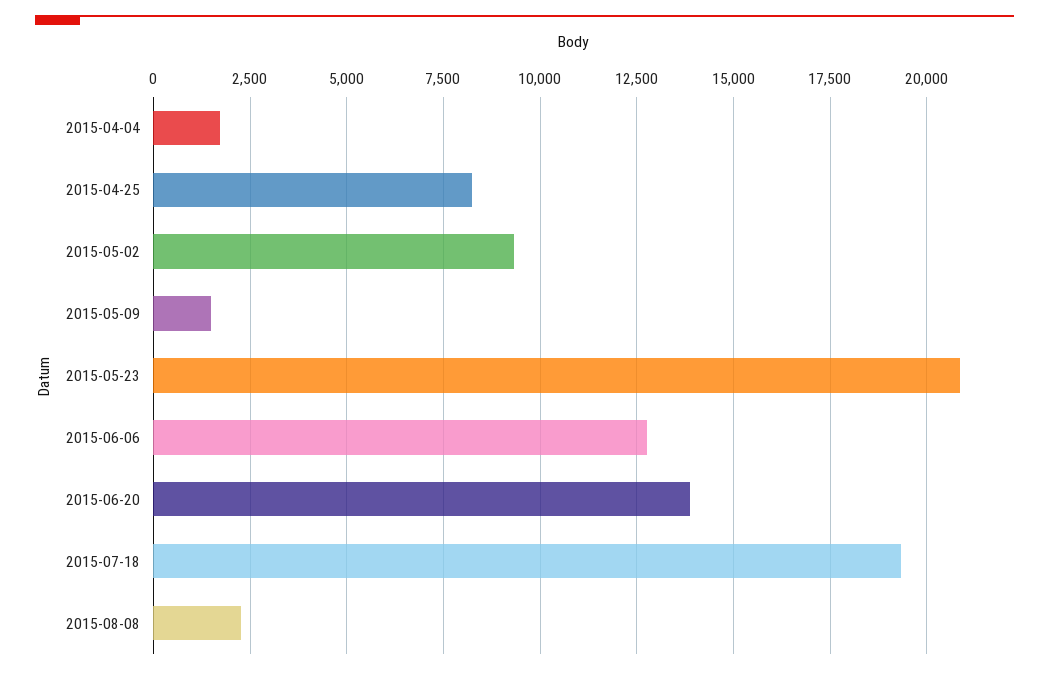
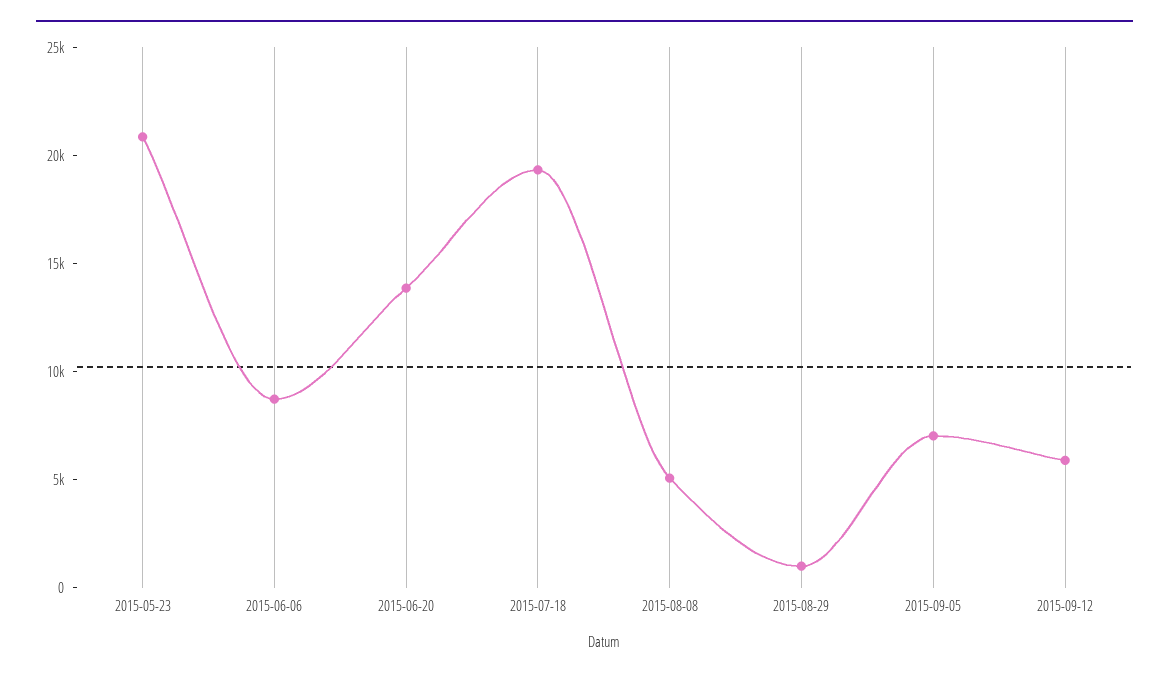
2015-04-04: 1750 -> none
2015-04-25: 8250 -> none
2015-05-02: 9250 -> none
2015-05-09: 1500 -> none
2015-06-06: 12750 -> 9000
2015-08-08: 2250 -> 5000
2015-08-29: none -> 1000
2015-09-05: none -> 7000
2015-09-12: none -> 6000

